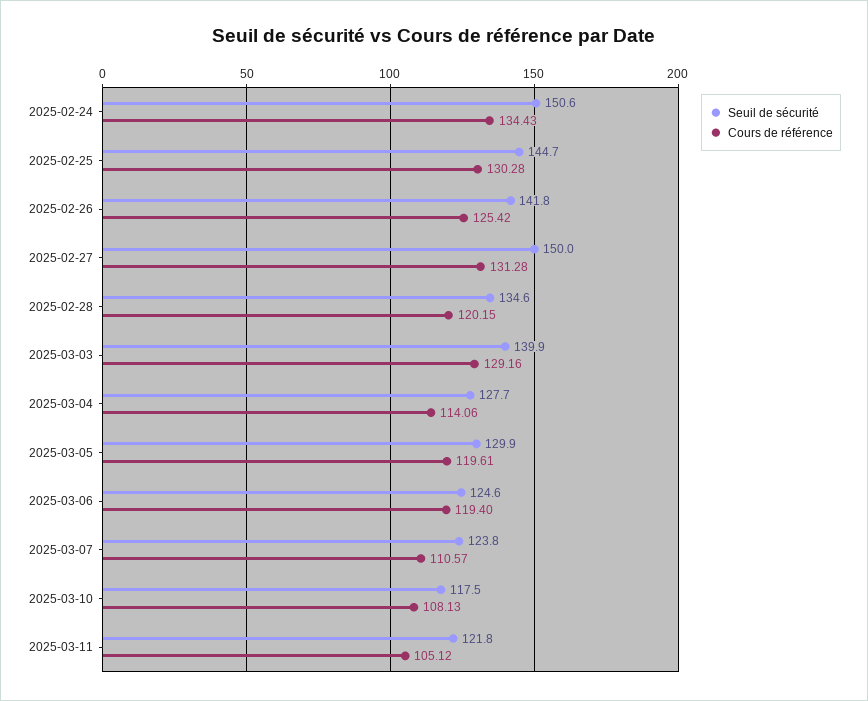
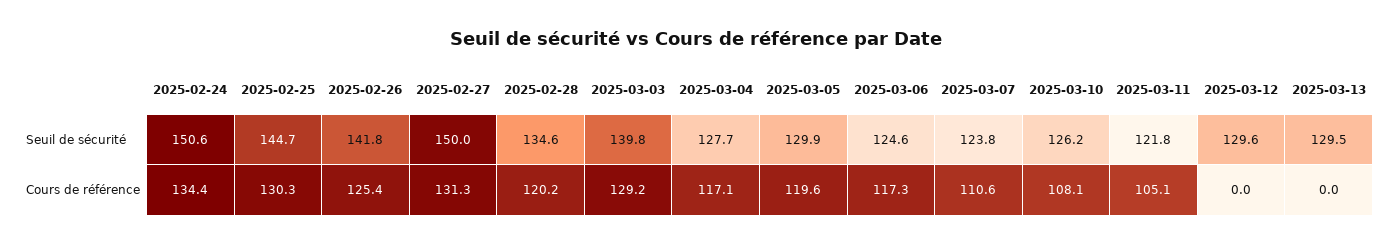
Seuil de sécurité, 2025-03-03: 139.9 -> 139.8
Cours de référence, 2025-03-04: 114.06 -> 117.1
Cours de référence, 2025-03-06: 119.4 -> 117.3
Seuil de sécurité, 2025-03-10: 117.5 -> 126.2
Seuil de sécurité, 2025-03-12: none -> 129.6
Seuil de sécurité, 2025-03-13: none -> 129.5
Cours de référence, 2025-03-12: none -> 0
Cours de référence, 2025-03-13: none -> 0

